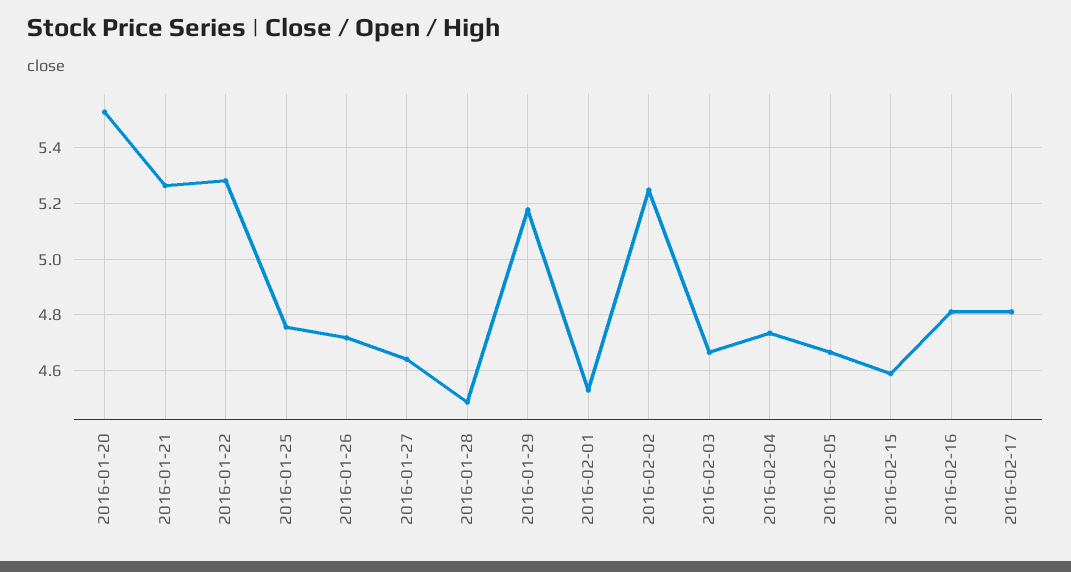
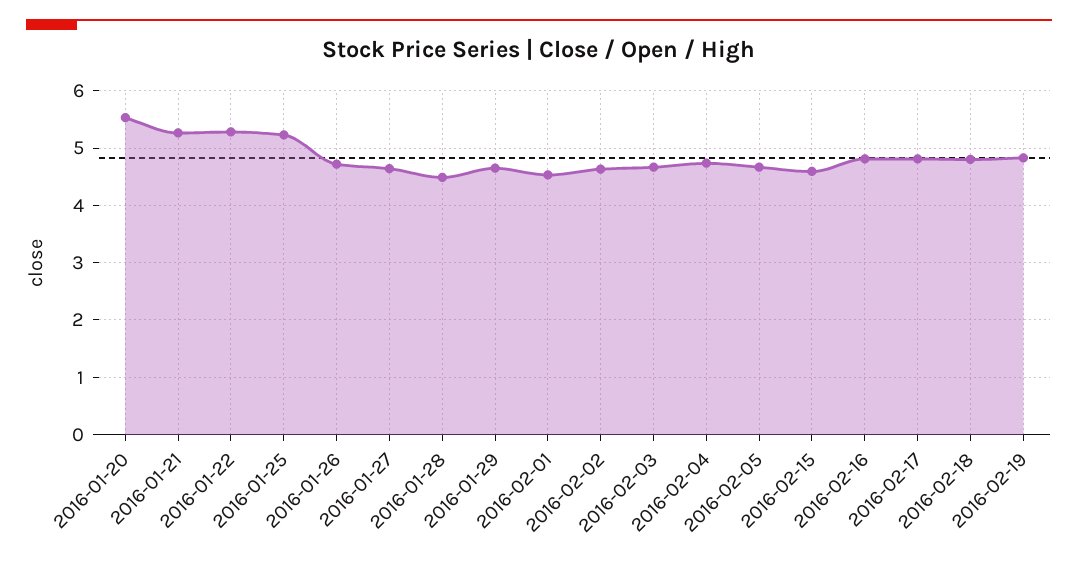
2016-01-25: 4.75 -> 5.2
2016-01-29: 5.175 -> 4.6
2016-02-02: 5.25 -> 4.6
2016-02-18: none -> 4.8
2016-02-19: none -> 4.8

